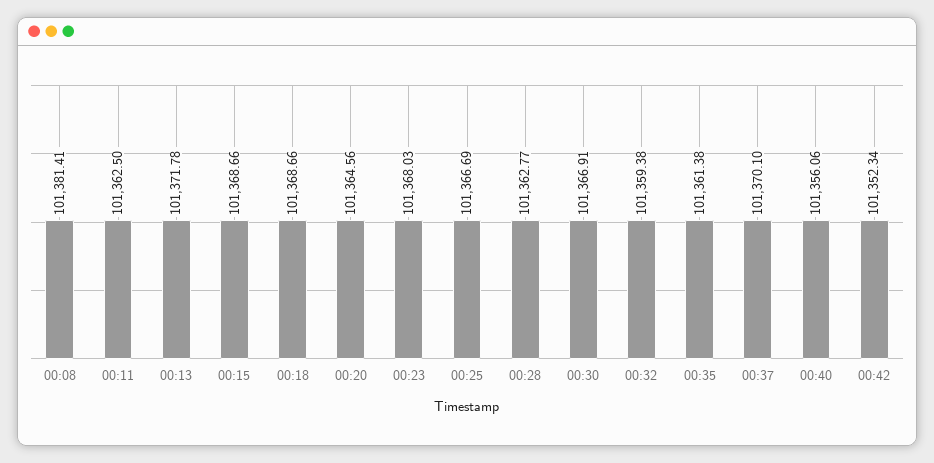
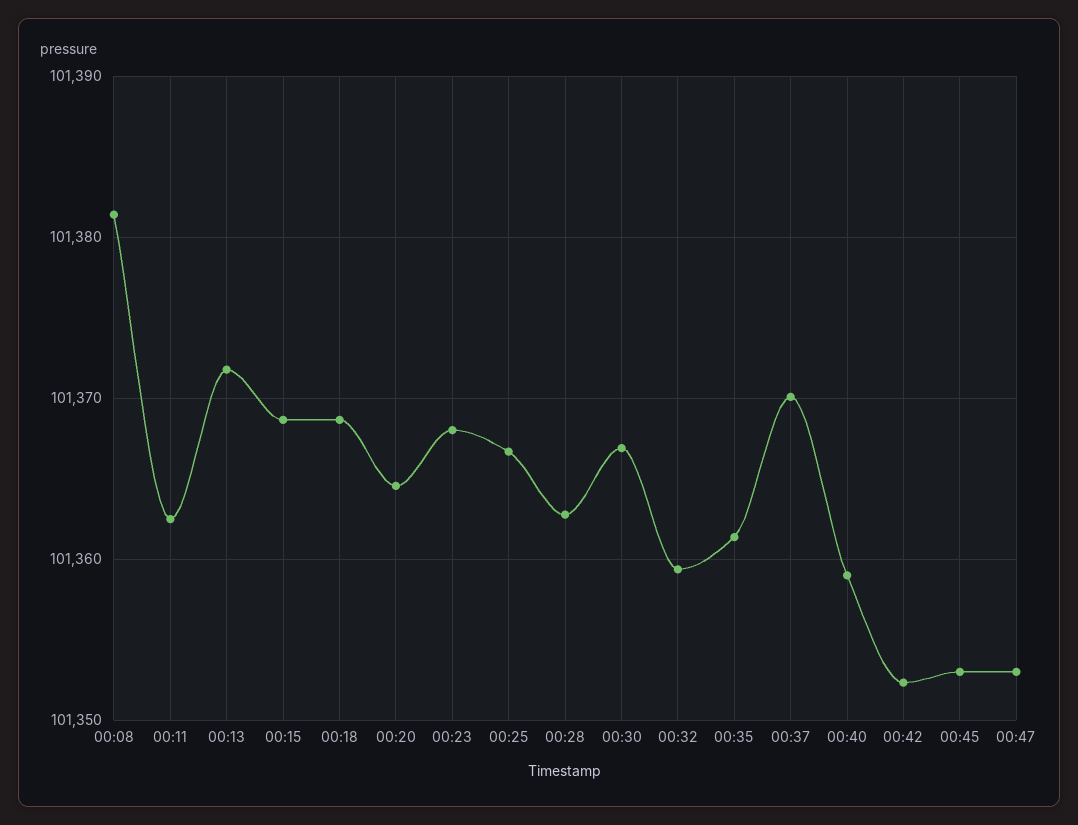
00:40: 101356.06 -> 101359
00:45: none -> 101353
00:47: none -> 101353

